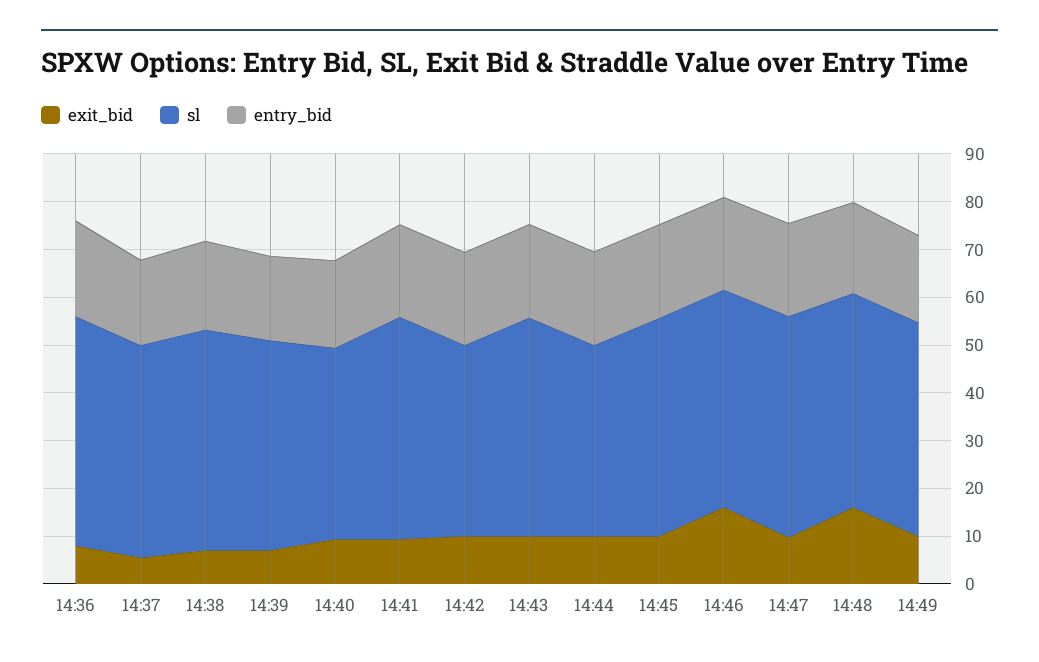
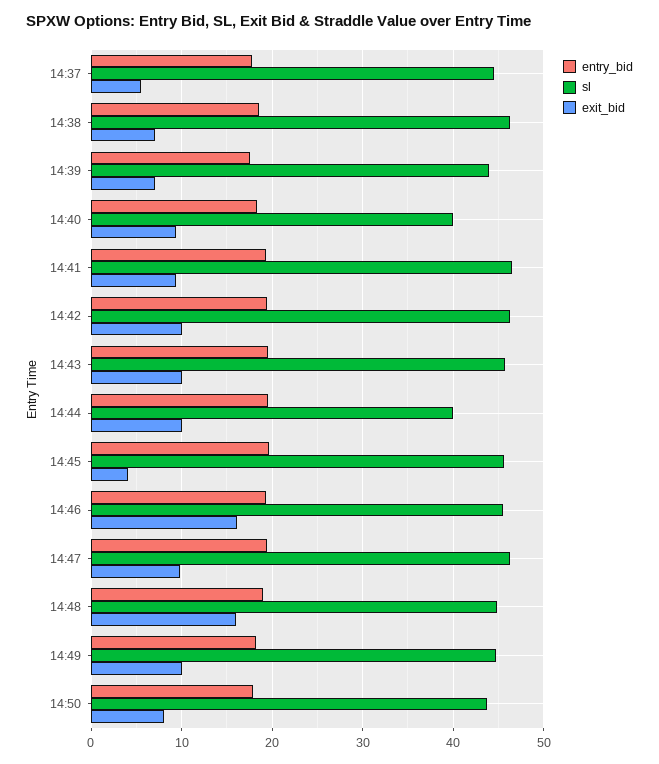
exit_bid, 14:36: 8 -> none
sl, 14:36: 48 -> none
entry_bid, 14:36: 20 -> none
sl, 14:42: 40 -> 46
exit_bid, 14:45: 10 -> 4
entry_bid, 14:50: none -> 18
sl, 14:50: none -> 44
exit_bid, 14:50: none -> 8

